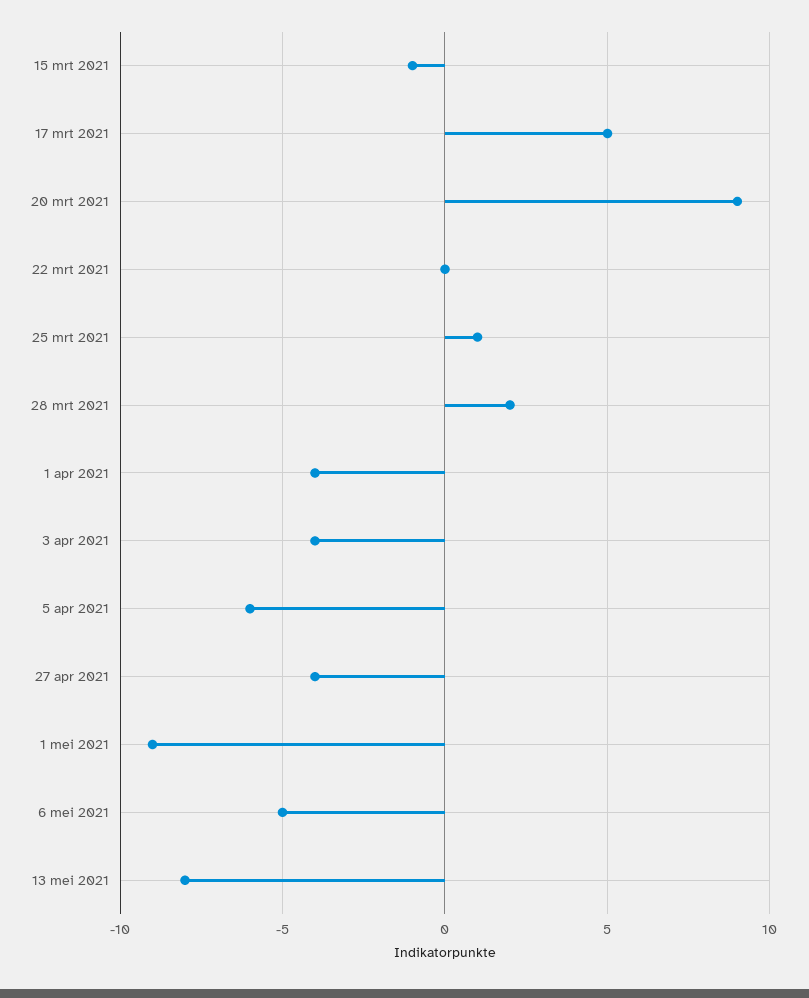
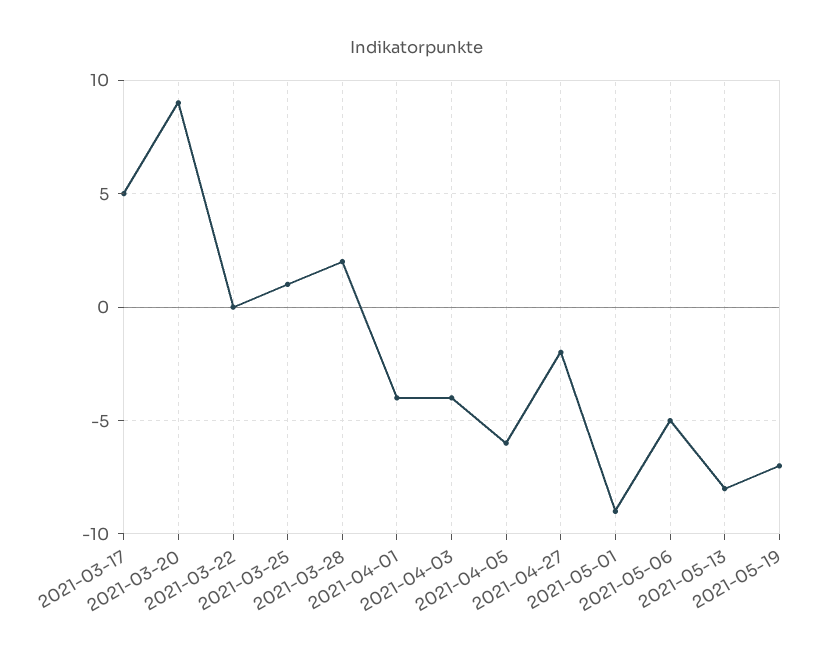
15 mrt 2021: -1 -> none
27 apr 2021: -4 -> -2
2021-05-19: none -> -7

